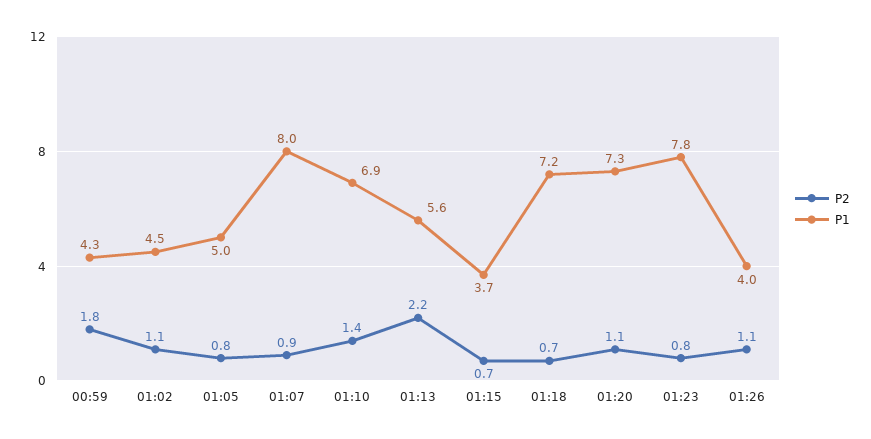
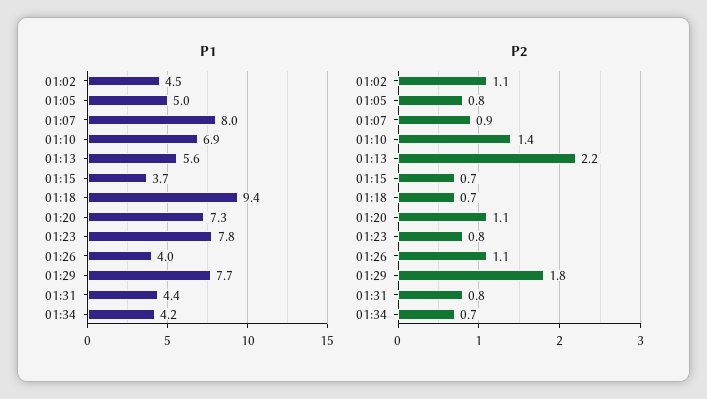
P2, 00:59: 1.8 -> none
P1, 00:59: 4.3 -> none
P1, 01:18: 7.2 -> 9.4
P1, 01:29: none -> 7.7
P1, 01:31: none -> 4.4
P1, 01:34: none -> 4.2
P2, 01:29: none -> 1.8
P2, 01:31: none -> 0.8
P2, 01:34: none -> 0.7

